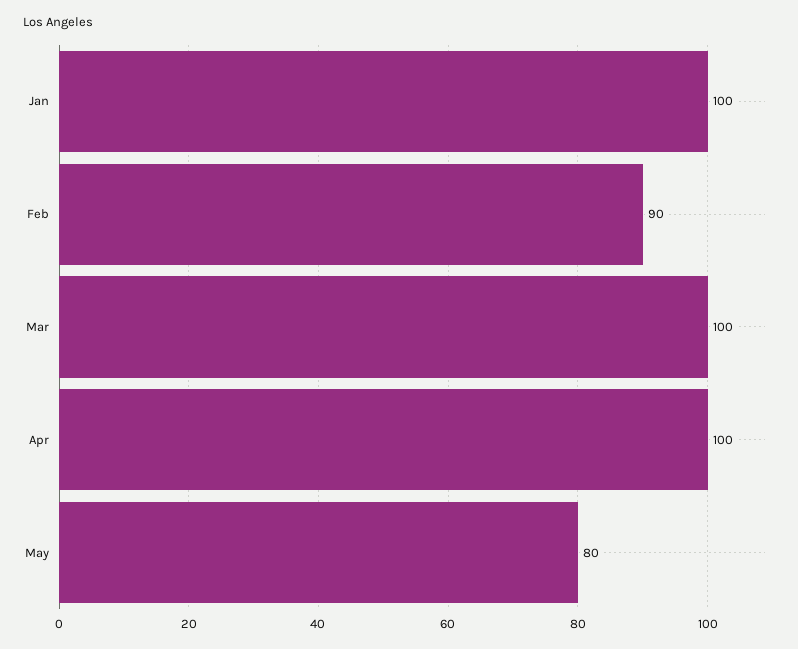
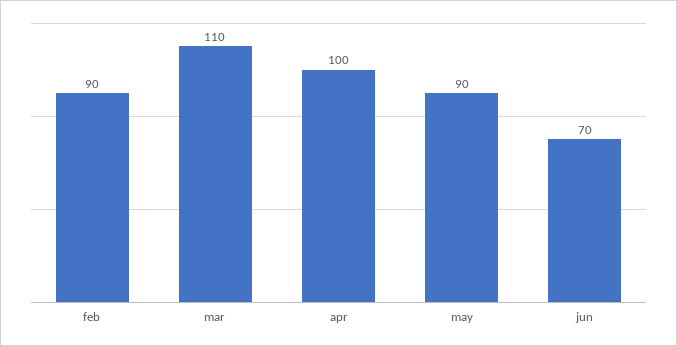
Jan: 100 -> none
Mar: 100 -> 110
May: 80 -> 90
jun: none -> 70

